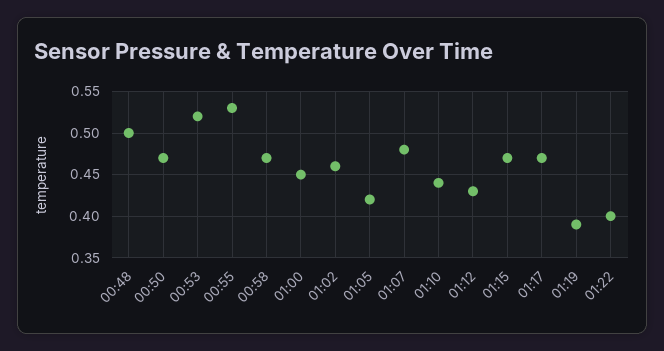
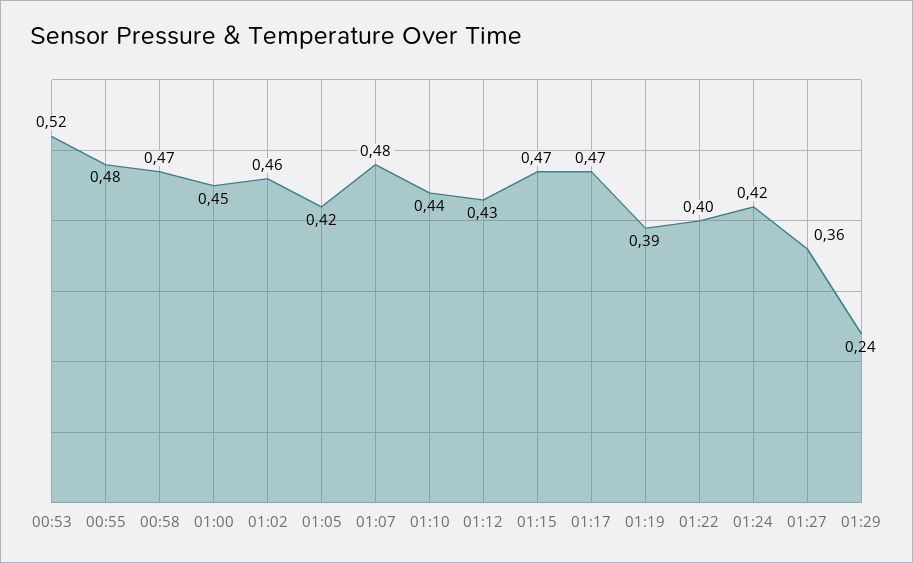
00:48: 0.5 -> none
00:50: 0.47 -> none
00:55: 0.53 -> 0.48
01:24: none -> 0.42
01:27: none -> 0.36
01:29: none -> 0.24

